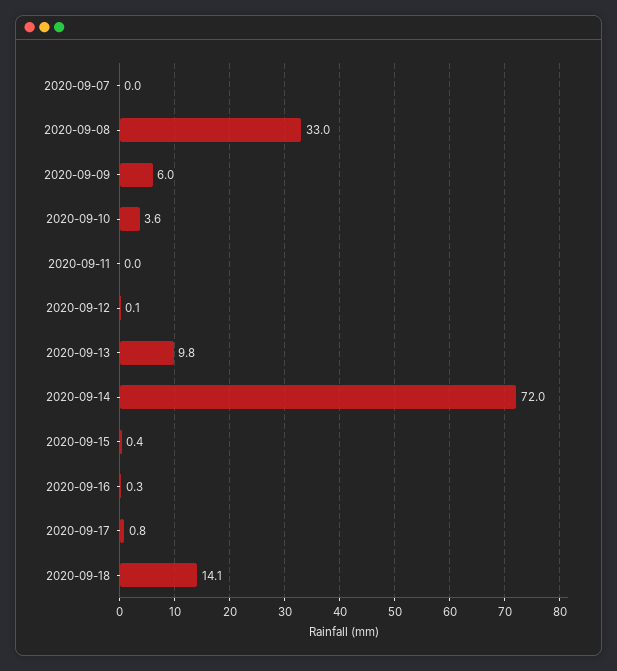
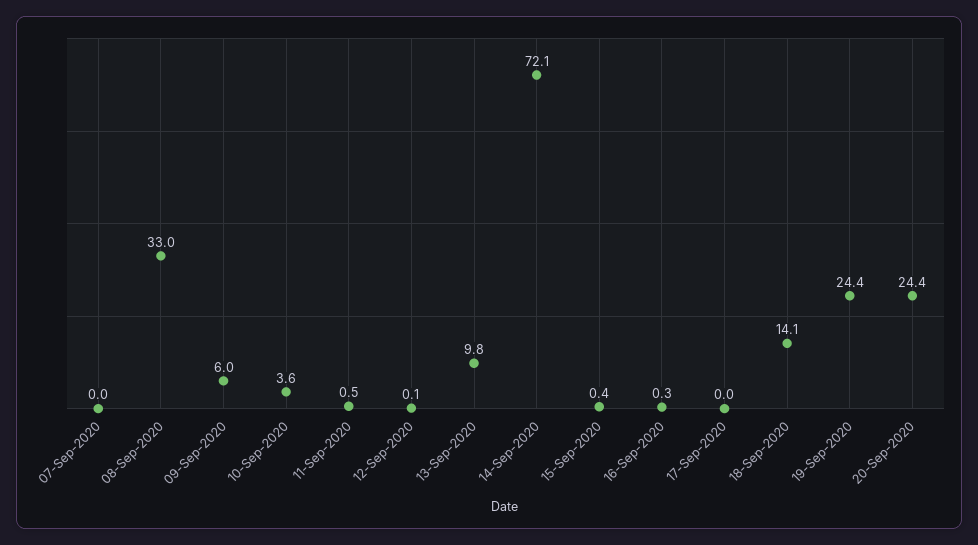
2020-09-11: 0 -> 0.5
2020-09-14: 72 -> 72.1
2020-09-17: 0.8 -> 0
19-Sep-2020: none -> 24.4
20-Sep-2020: none -> 24.4

